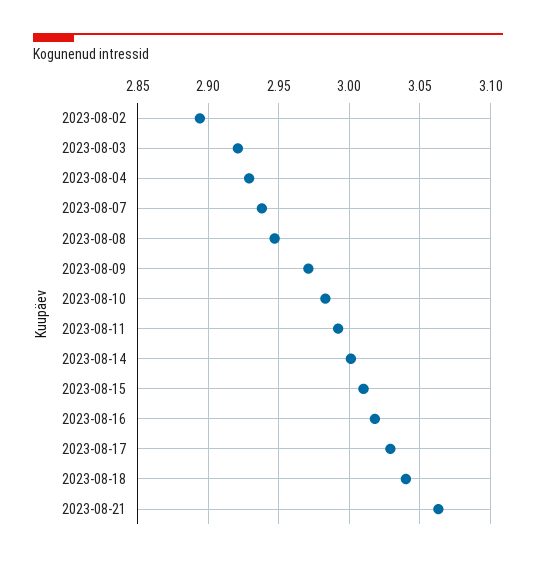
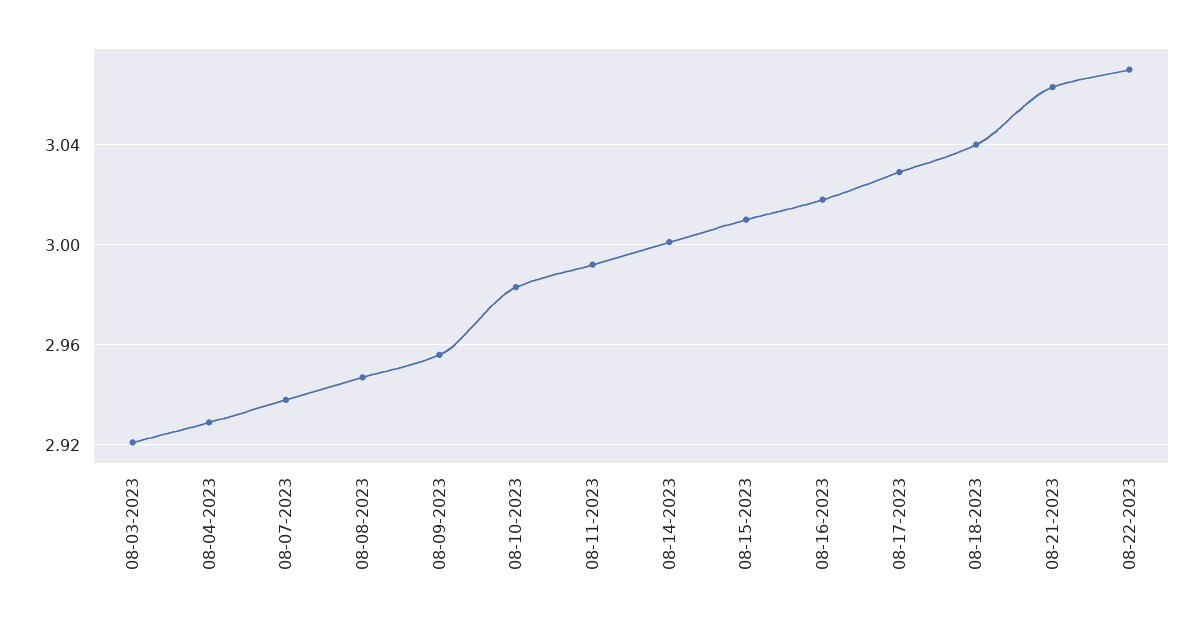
2023-08-02: 2.895 -> none
2023-08-09: 2.97 -> 2.955
08-22-2023: none -> 3.07

